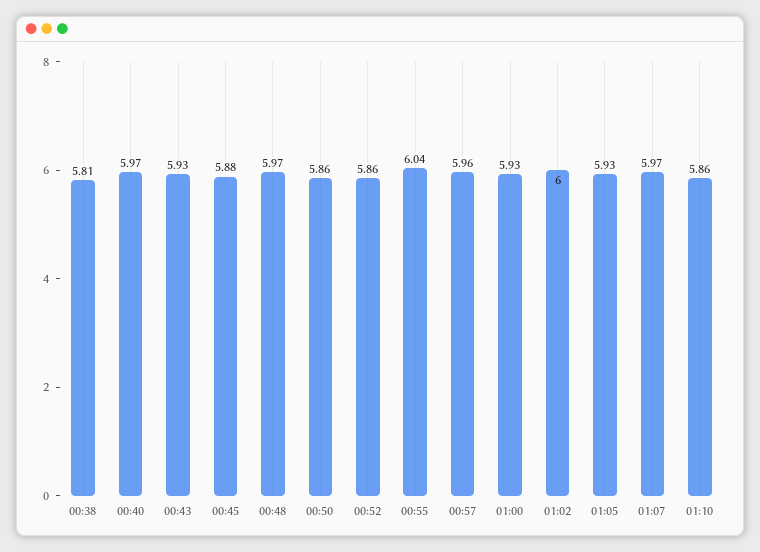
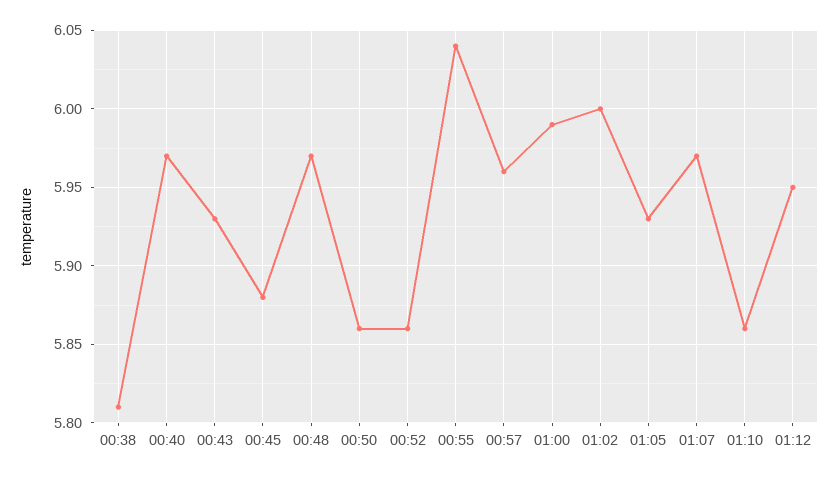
01:00: 5.93 -> 5.99
01:12: none -> 5.95

